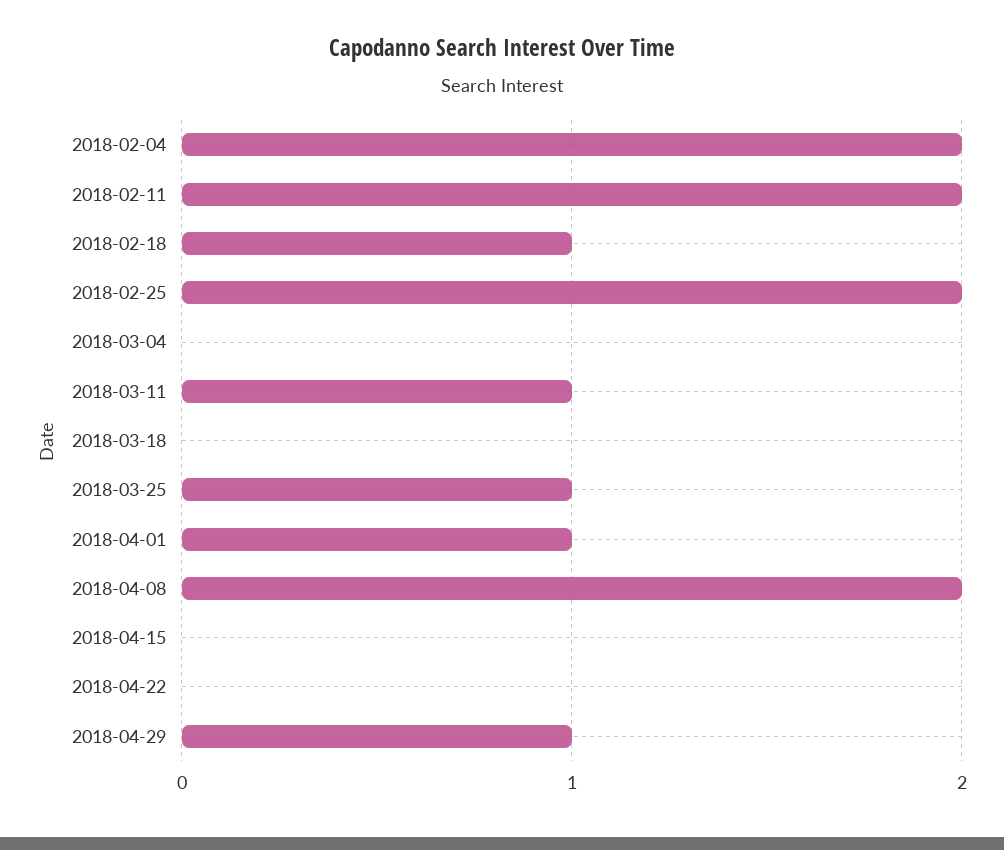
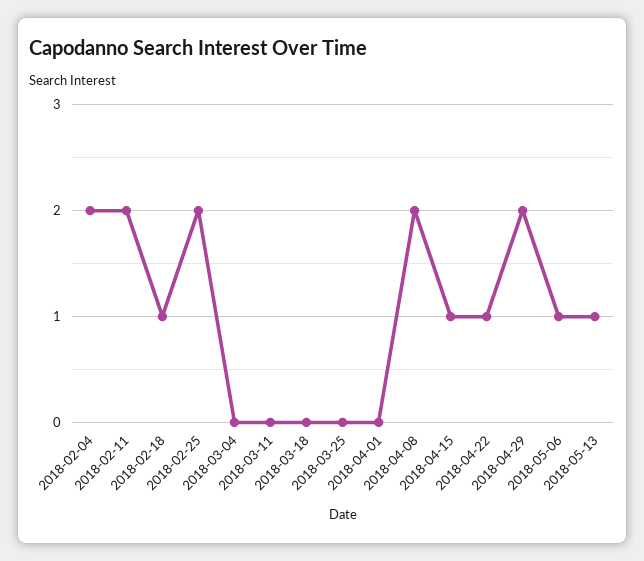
2018-03-11: 1 -> 0
2018-03-25: 1 -> 0
2018-04-01: 1 -> 0
2018-04-15: 0 -> 1
2018-04-22: 0 -> 1
2018-04-29: 1 -> 2
2018-05-06: none -> 1
2018-05-13: none -> 1

